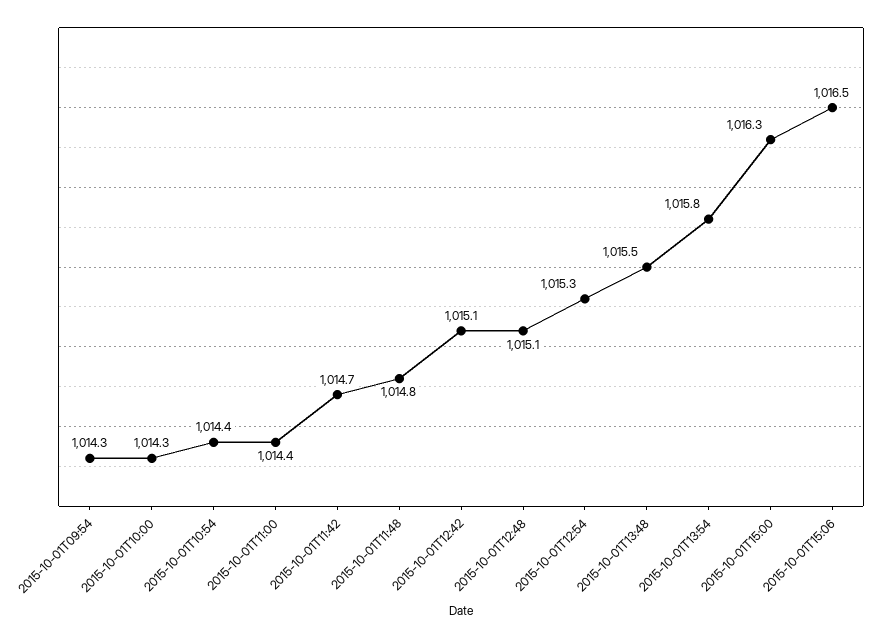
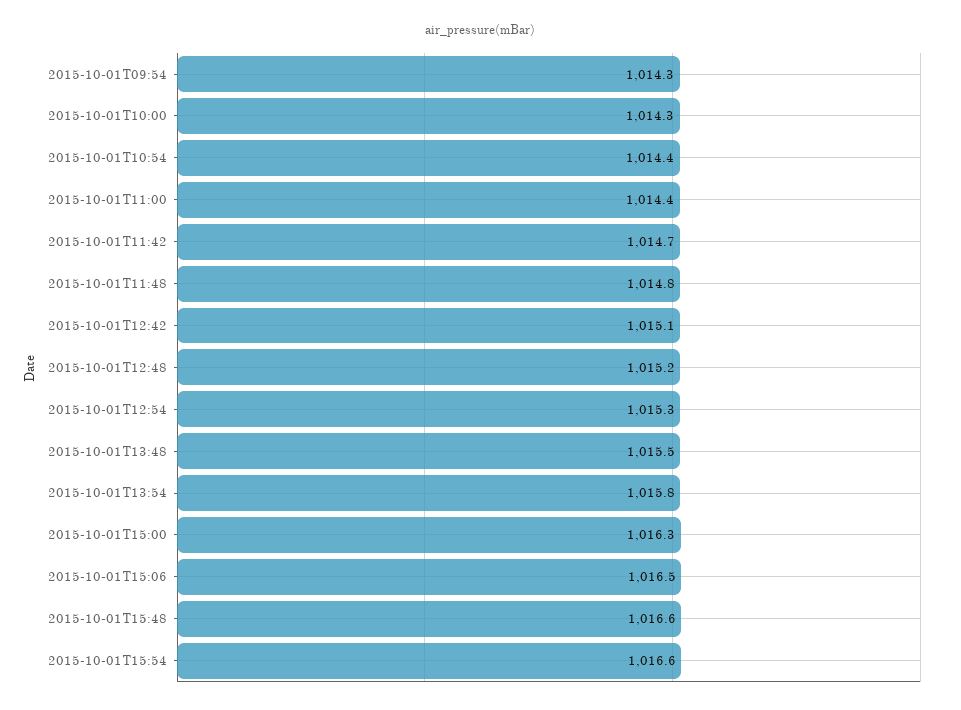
2015-10-01T12:48: 1015.1 -> 1015.2
2015-10-01T15:48: none -> 1016.6
2015-10-01T15:54: none -> 1016.6

